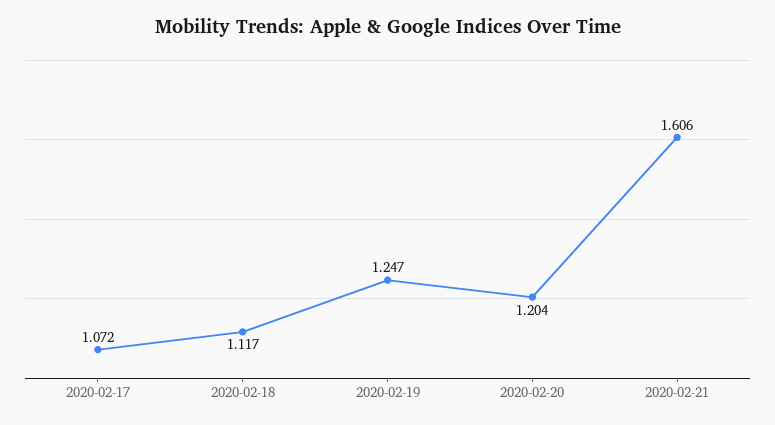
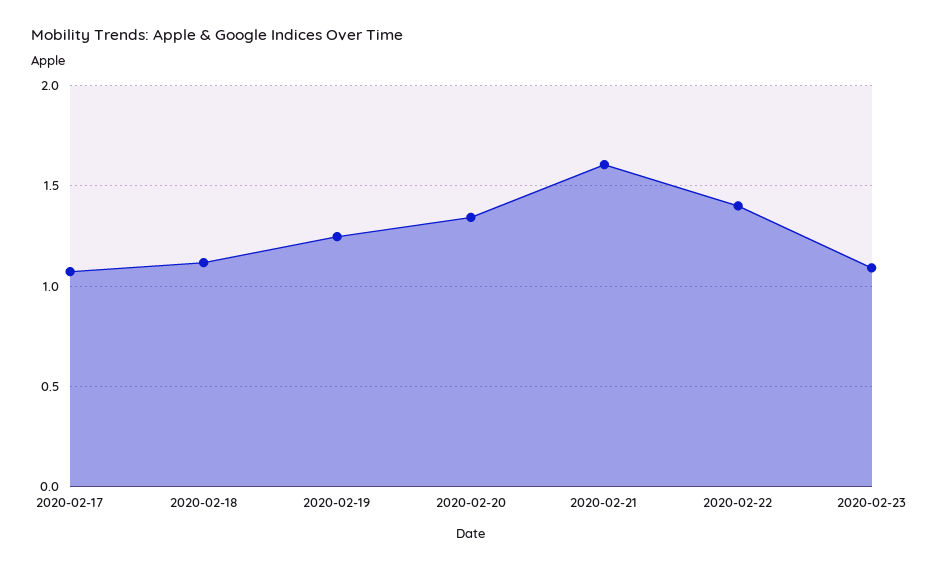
2020-02-20: 1.204 -> 1.35
2020-02-22: none -> 1.4
2020-02-23: none -> 1.1

